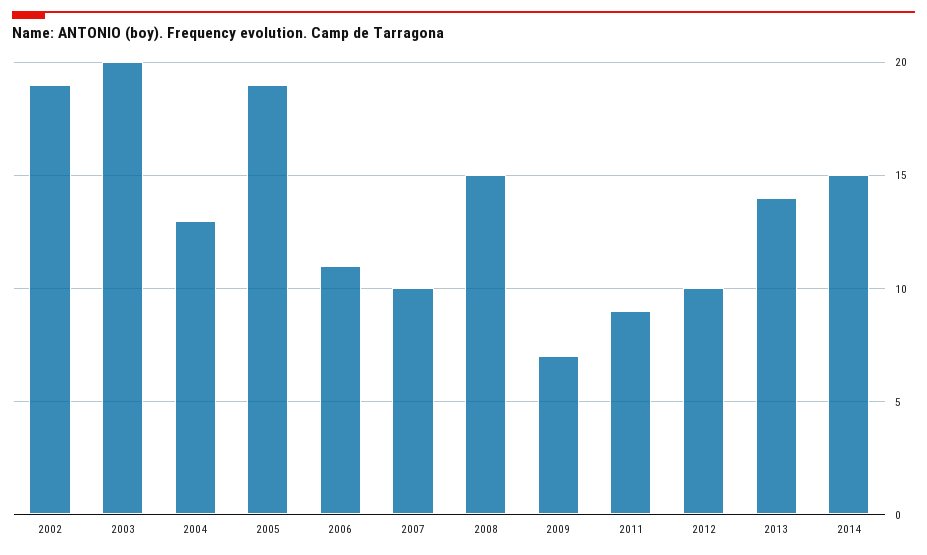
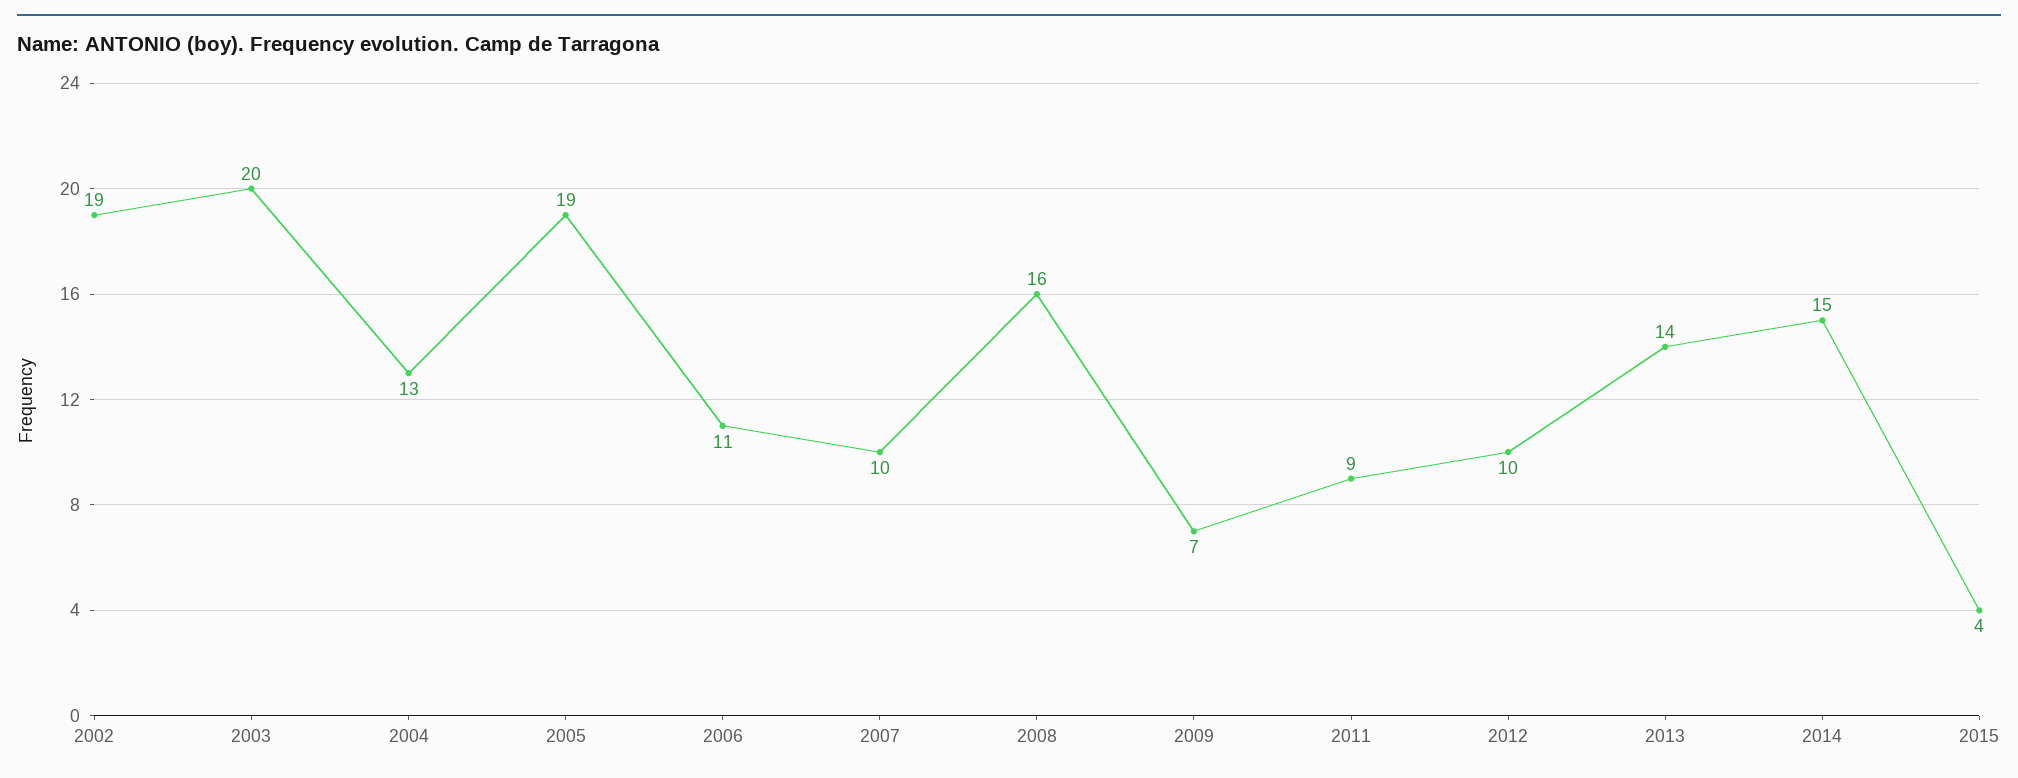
2008: 15 -> 16
2015: none -> 4

